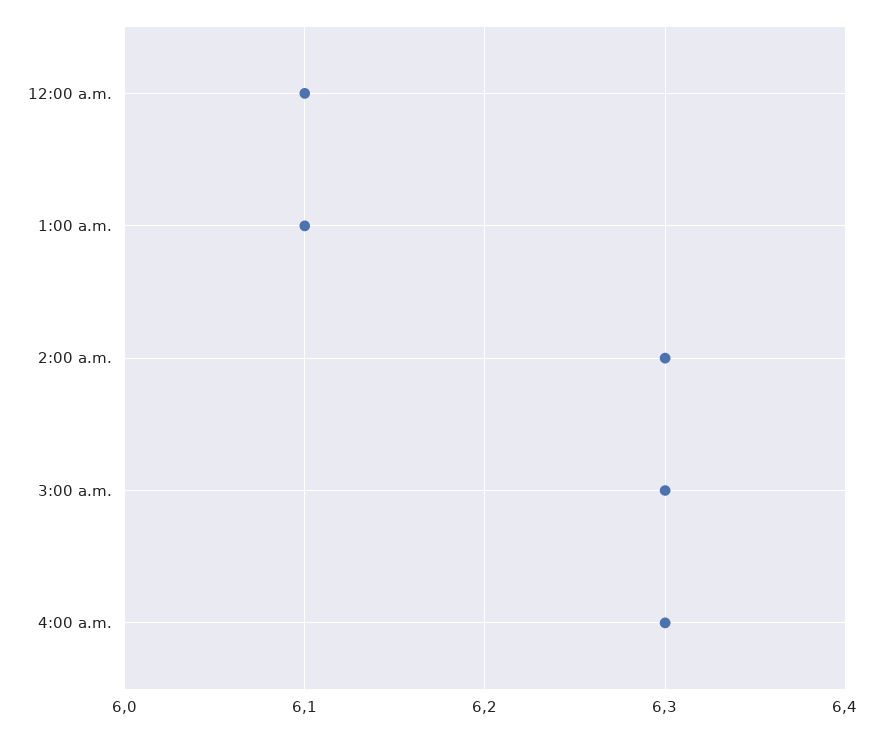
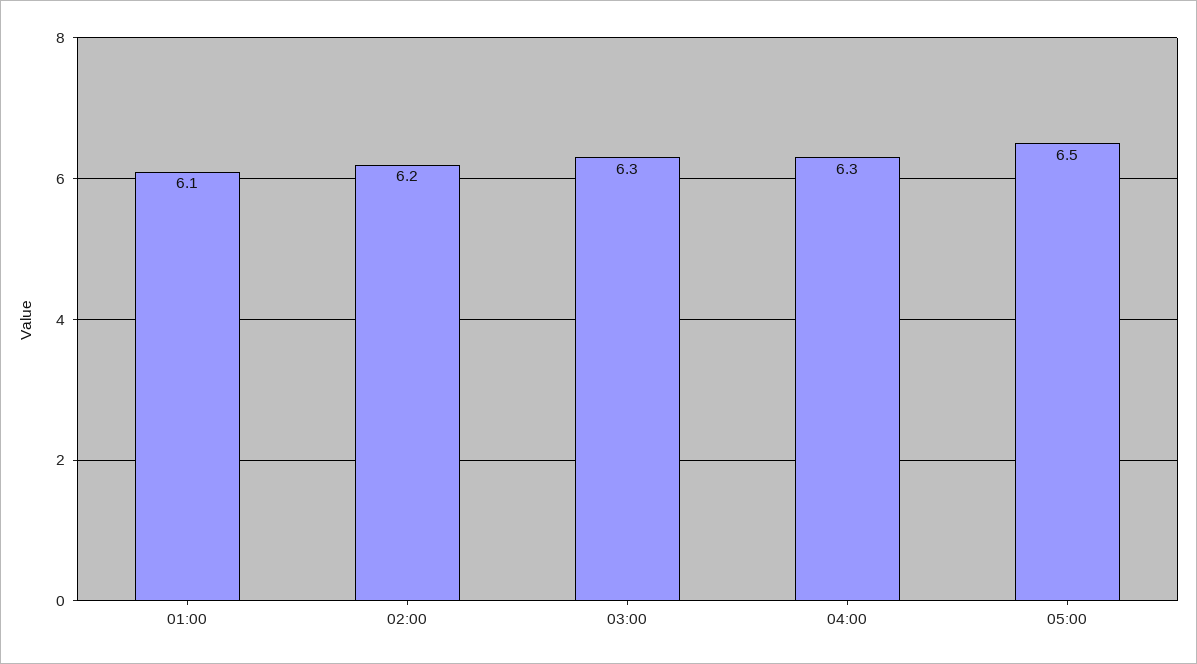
12:00 a.m.: 6.1 -> none
2:00 a.m.: 6.3 -> 6.2
05:00: none -> 6.5

